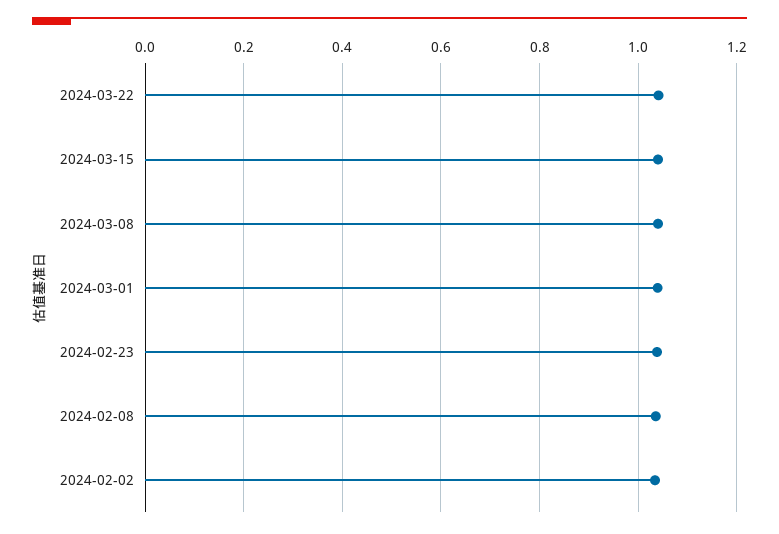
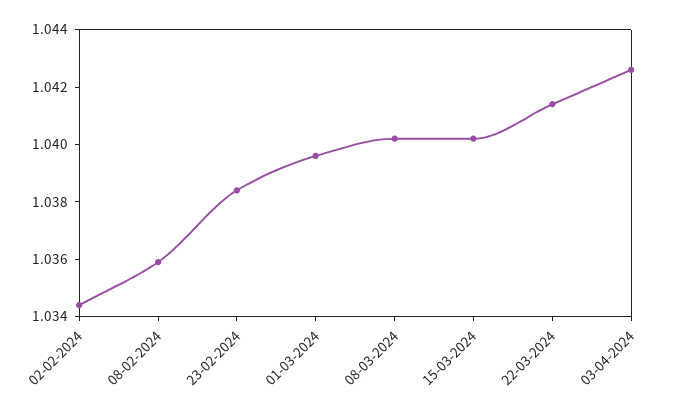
03-04-2024: none -> 1.0425

